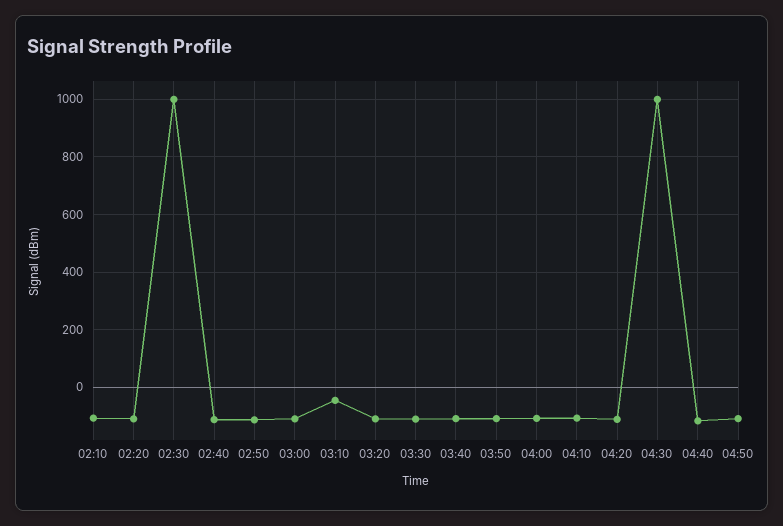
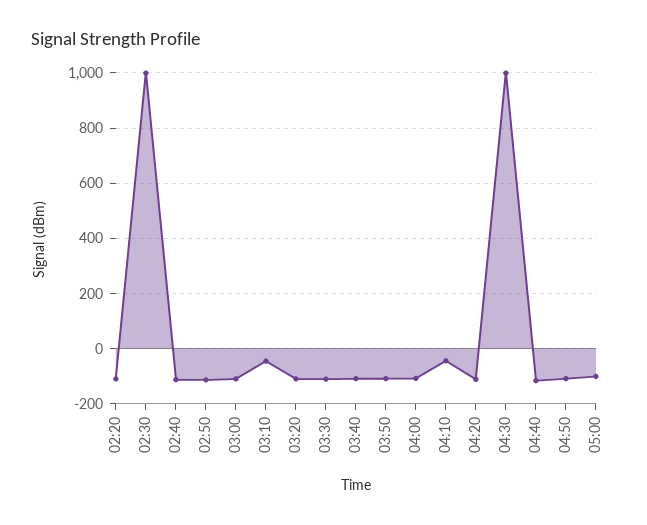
02:10: -100 -> none
04:10: -100 -> -50
05:00: none -> -100

